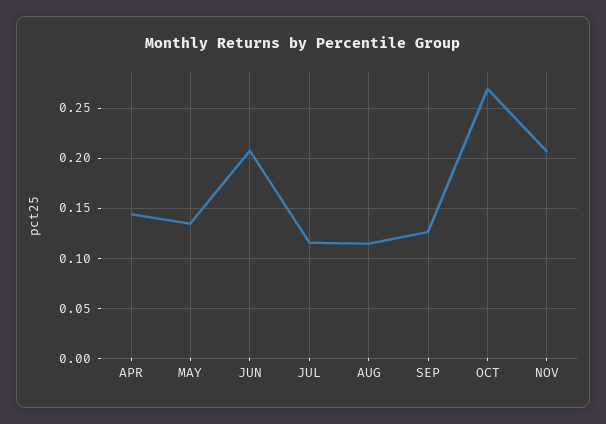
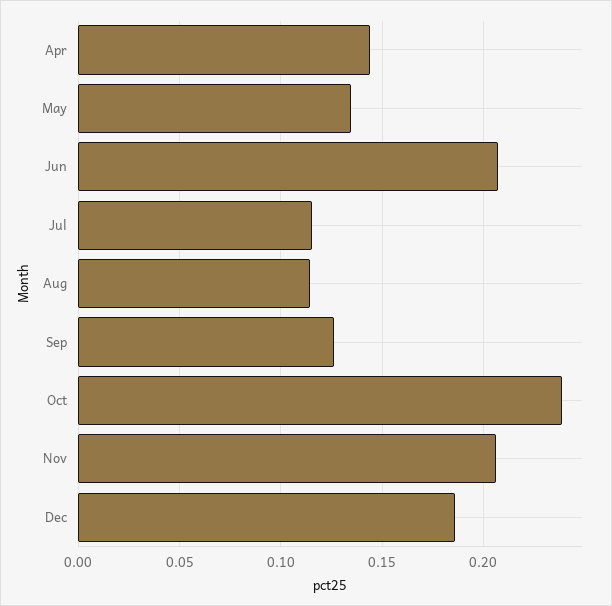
OCT: 0.27 -> 0.24
Dec: none -> 0.185

